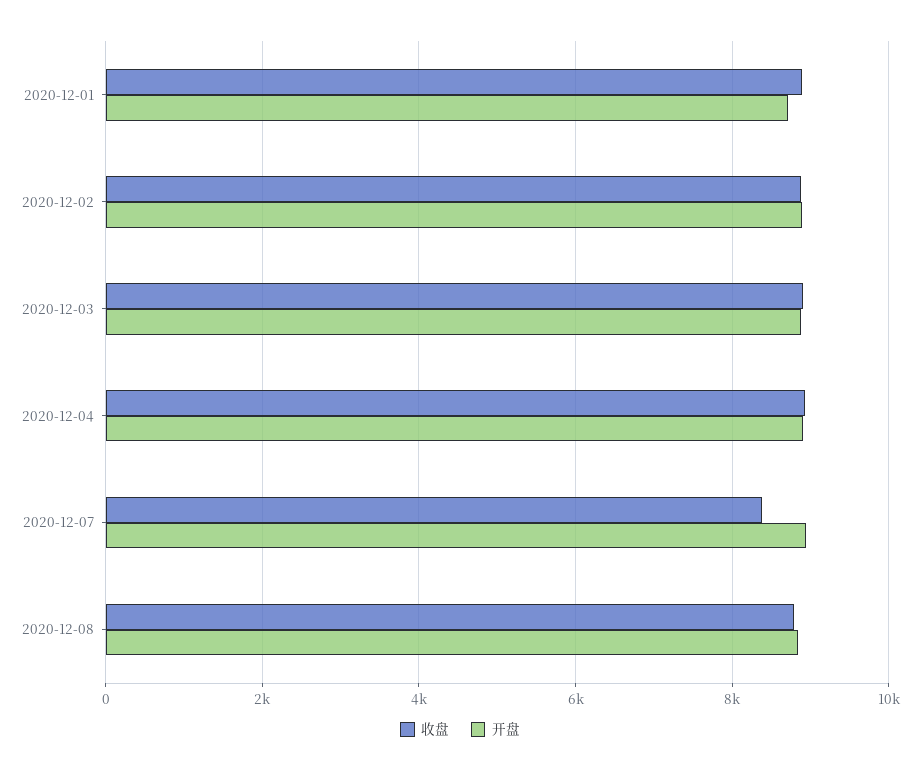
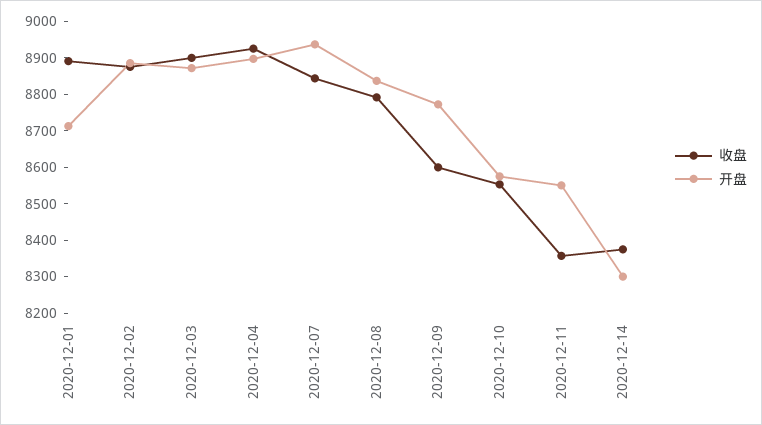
收盘, 2020-12-07: 8400 -> 8850
收盘, 2020-12-09: none -> 8600
开盘, 2020-12-09: none -> 8775
收盘, 2020-12-10: none -> 8550
开盘, 2020-12-10: none -> 8575
收盘, 2020-12-11: none -> 8350
开盘, 2020-12-11: none -> 8550
收盘, 2020-12-14: none -> 8375
开盘, 2020-12-14: none -> 8300

